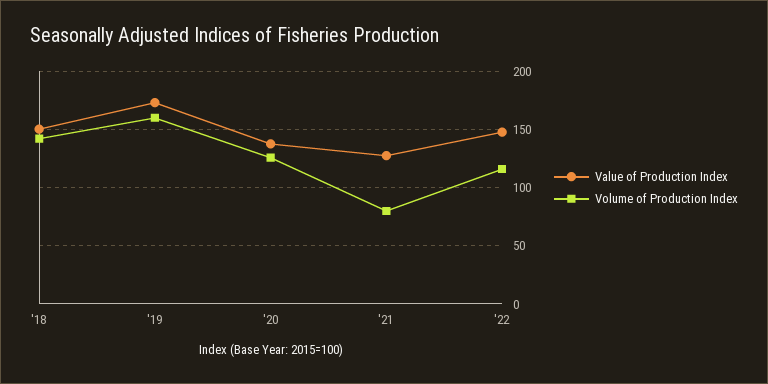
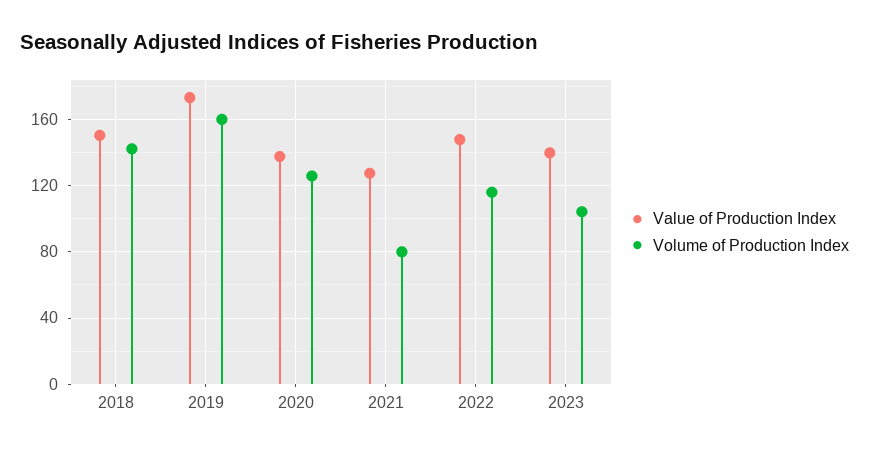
Value of Production Index, 2023: none -> 140
Volume of Production Index, 2023: none -> 105

